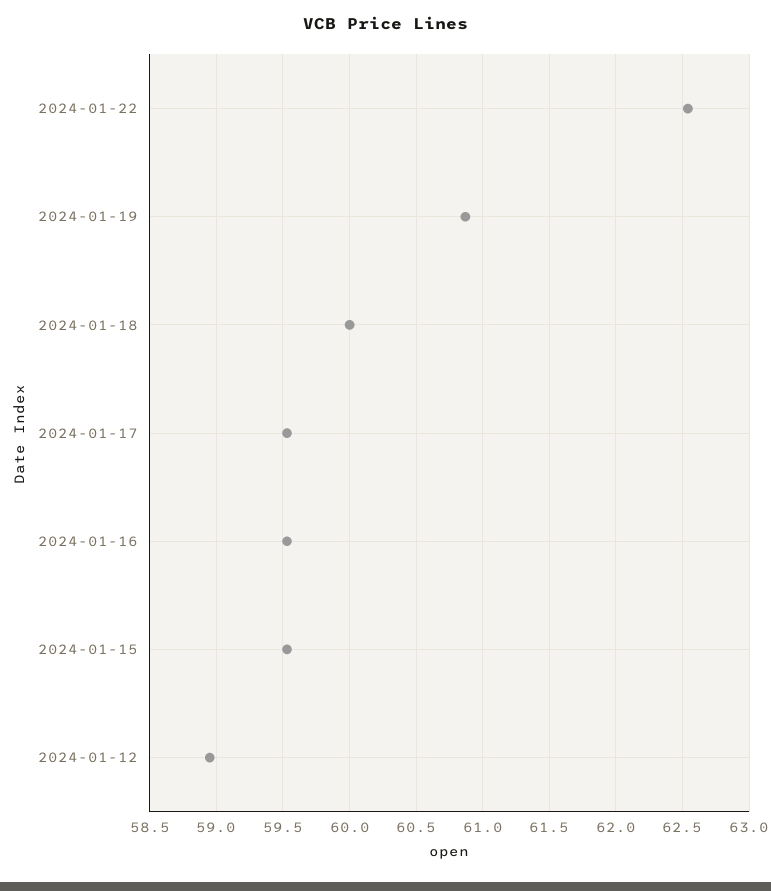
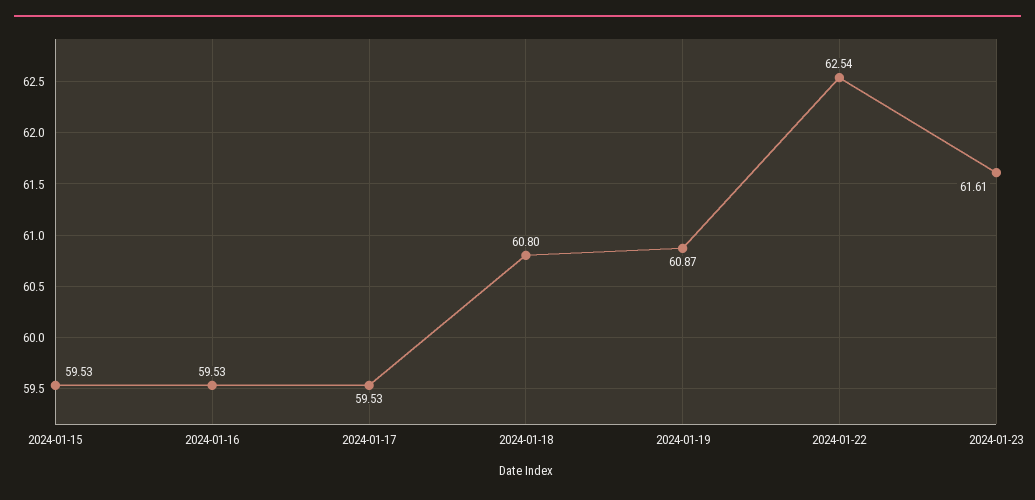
2024-01-18: 60 -> 60.8
2024-01-12: 58.95 -> none
2024-01-23: none -> 61.61

